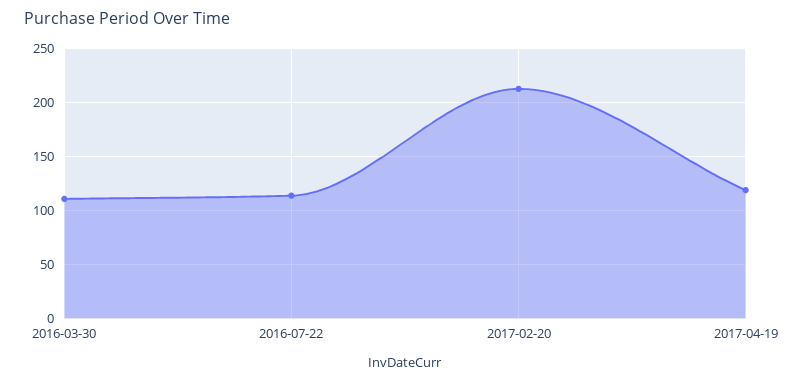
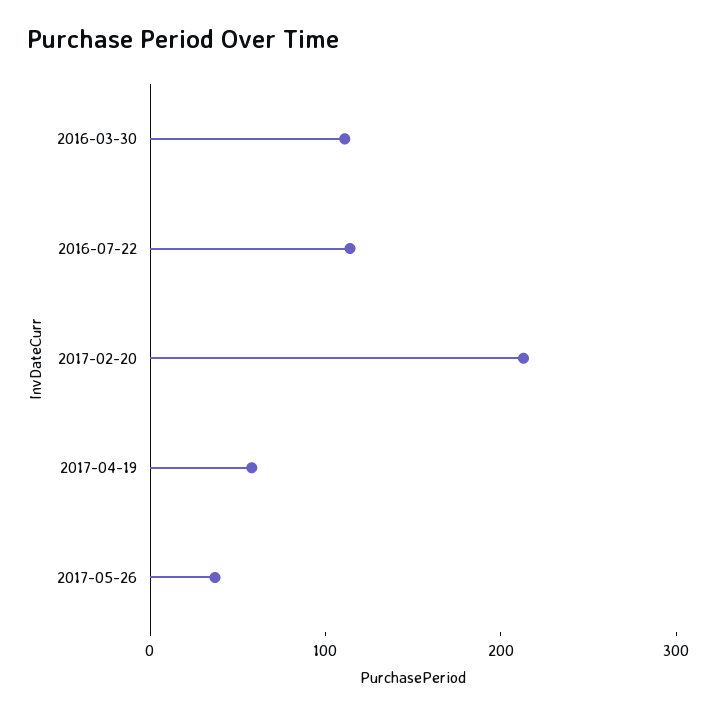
2017-04-19: 120 -> 60
2017-05-26: none -> 40

